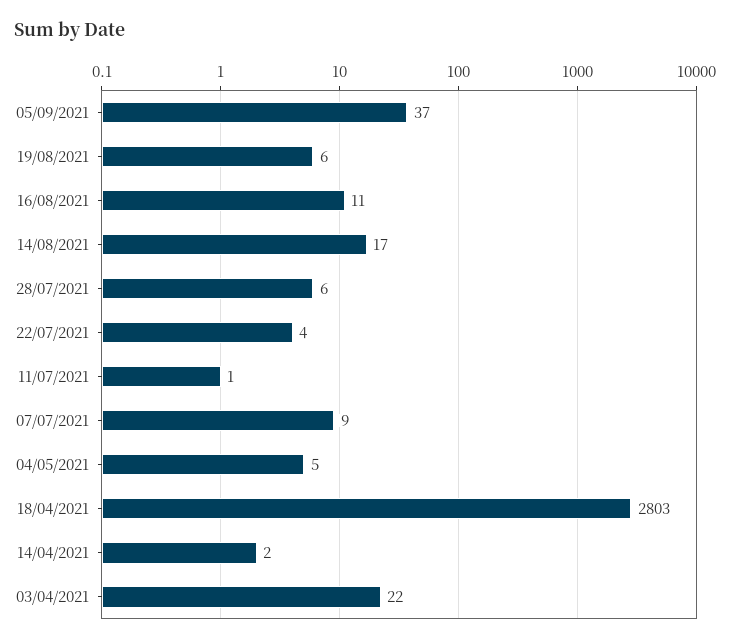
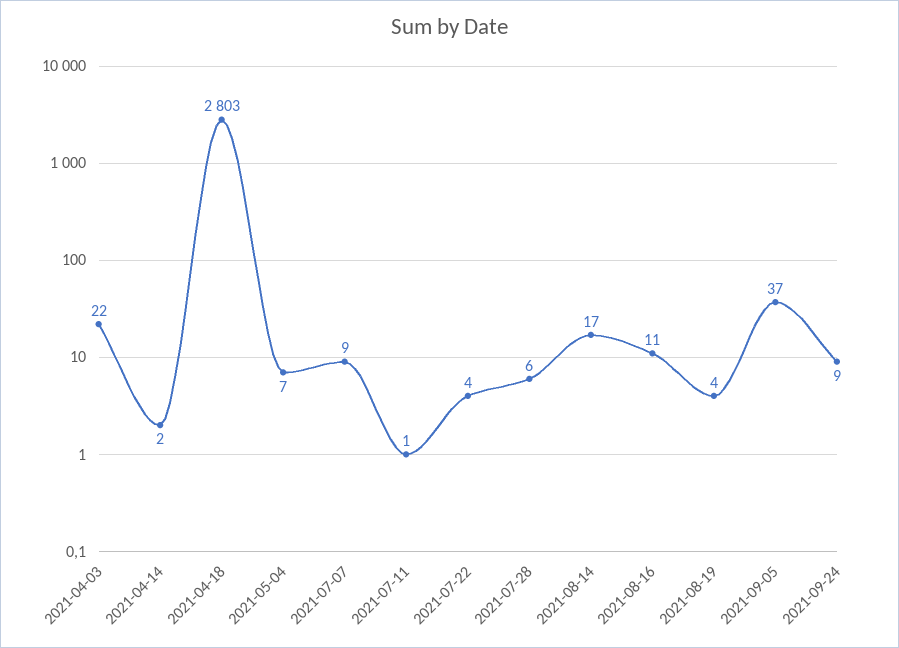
19/08/2021: 6 -> 4
04/05/2021: 5 -> 7
2021-09-24: none -> 9

